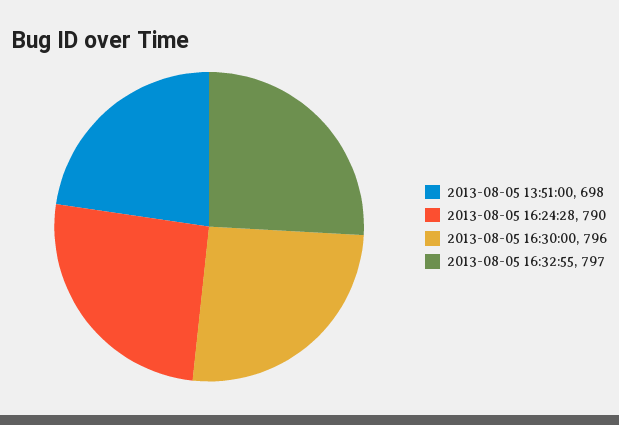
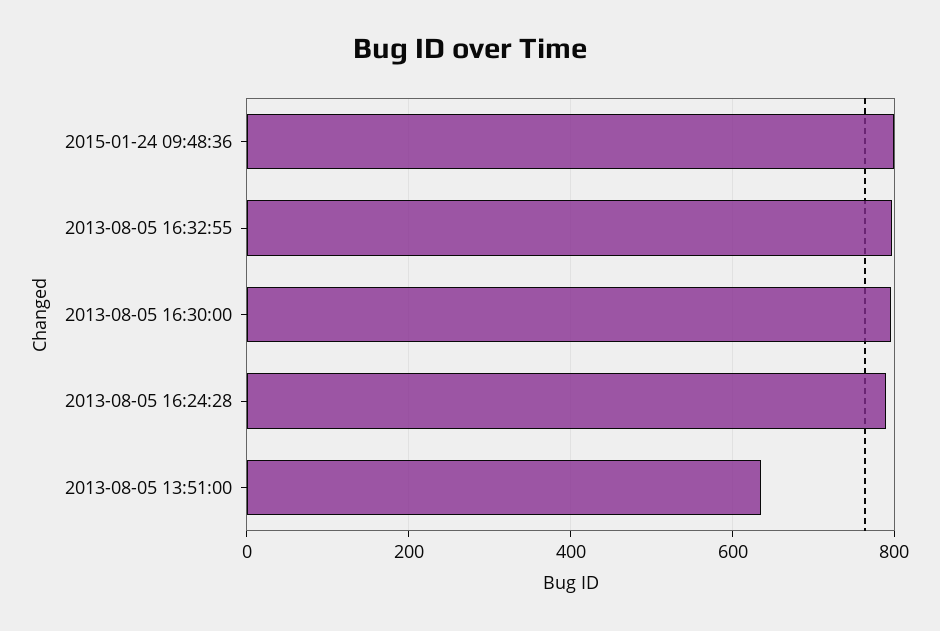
2013-08-05 13:51:00: 698 -> 640
2015-01-24 09:48:36: none -> 800

